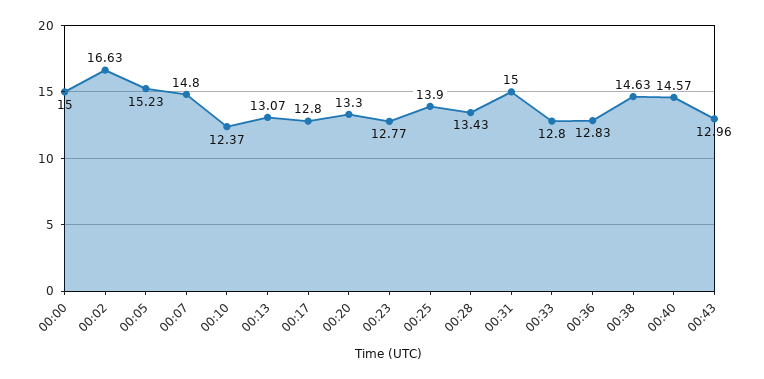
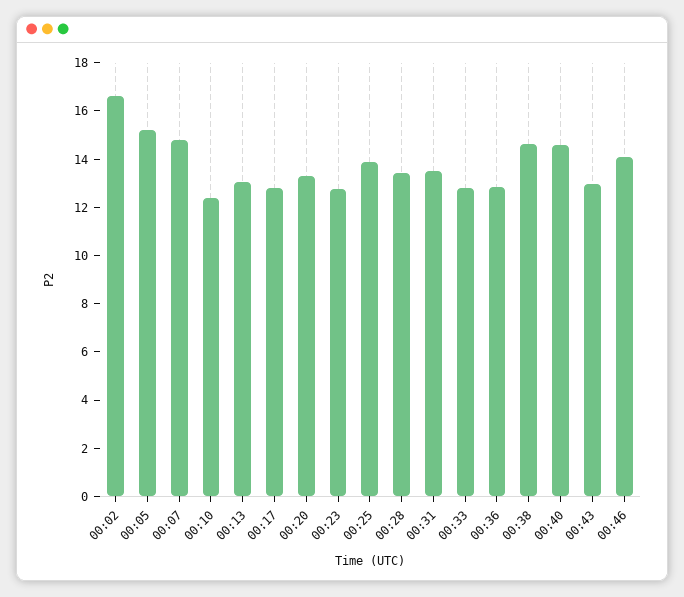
00:00: 15 -> none
00:31: 15 -> 13.5
00:46: none -> 14

